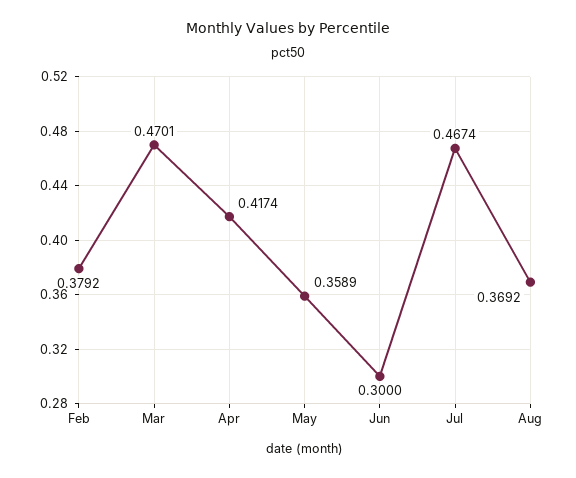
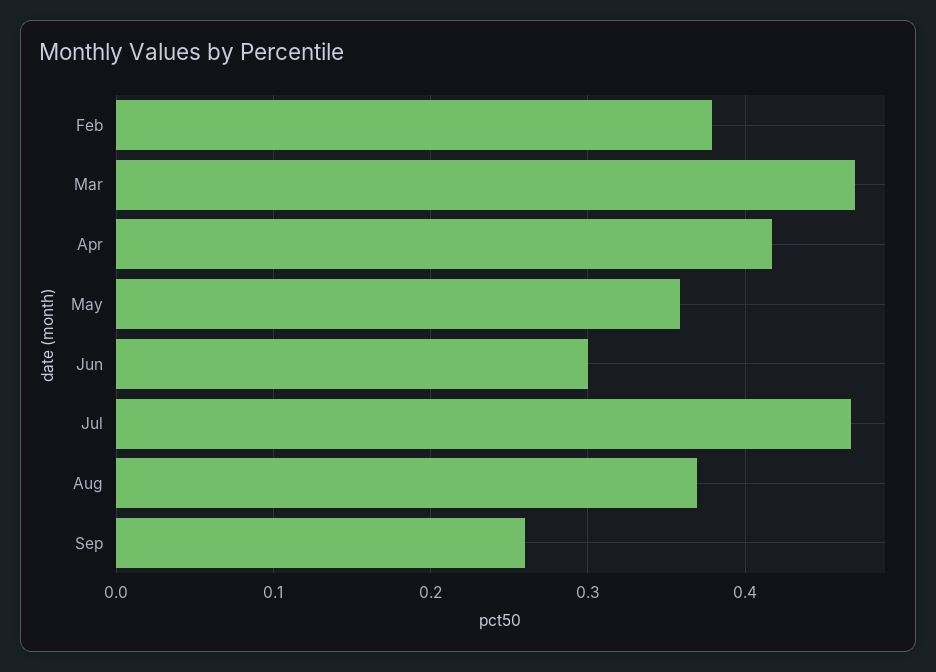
Sep: none -> 0.26

